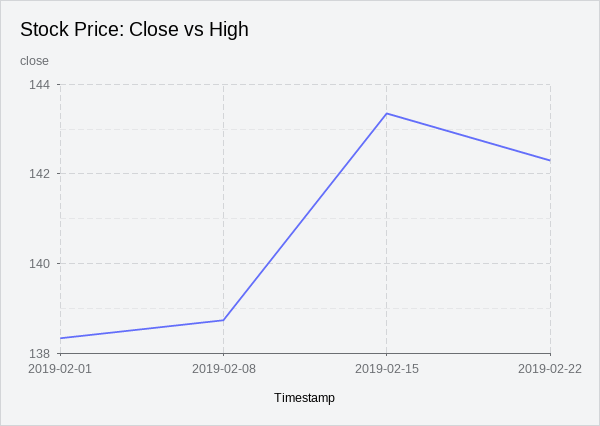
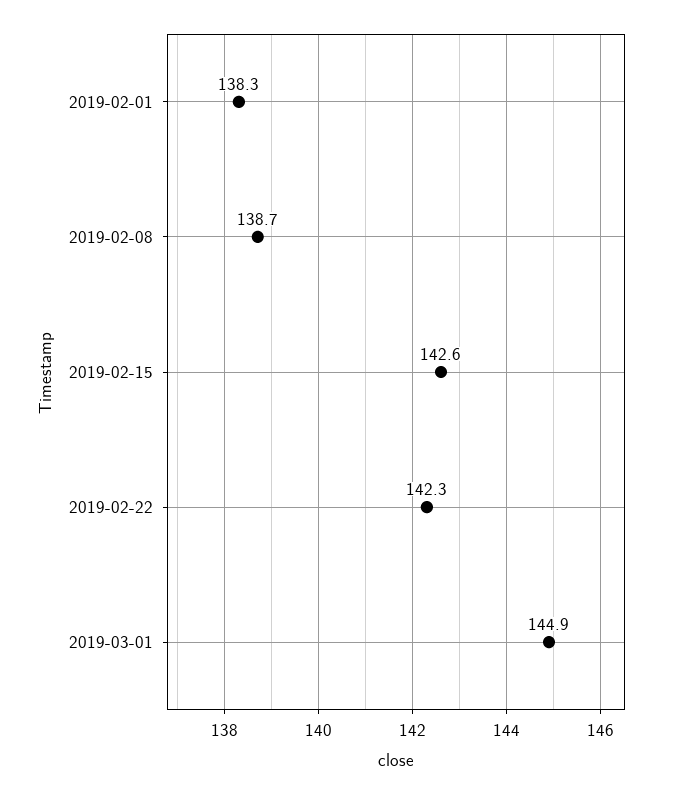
2019-02-15: 143.4 -> 142.6
2019-03-01: none -> 144.9

